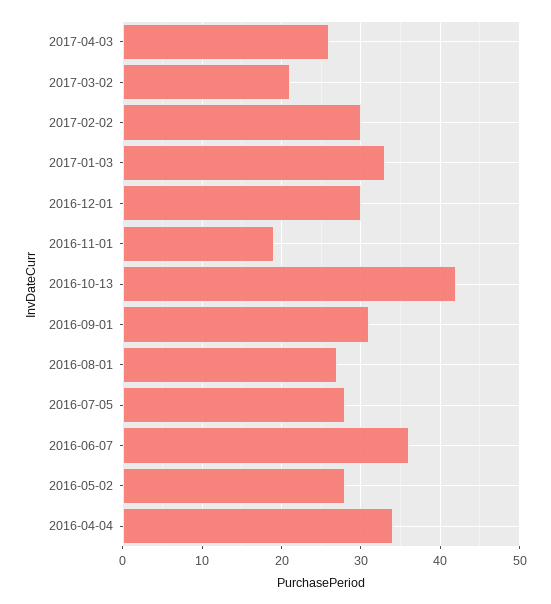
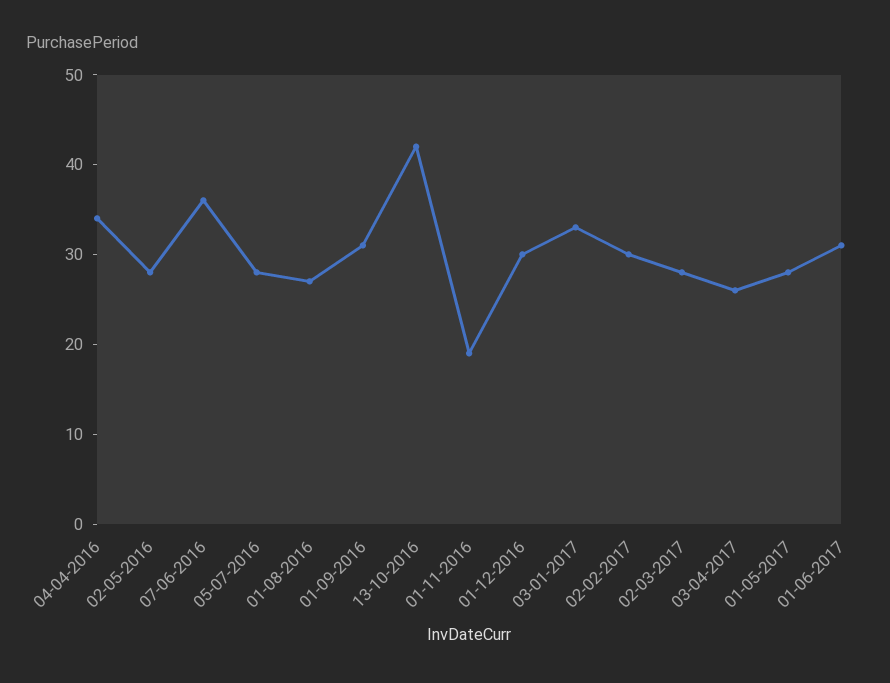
2017-03-02: 21 -> 28
01-05-2017: none -> 28
01-06-2017: none -> 31

